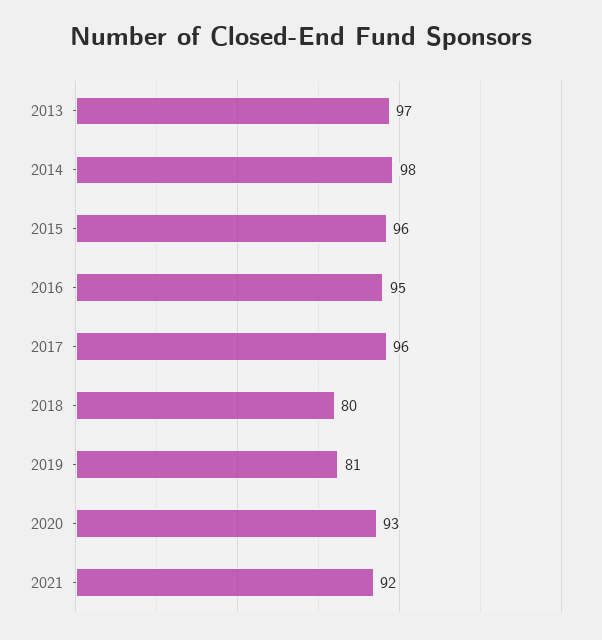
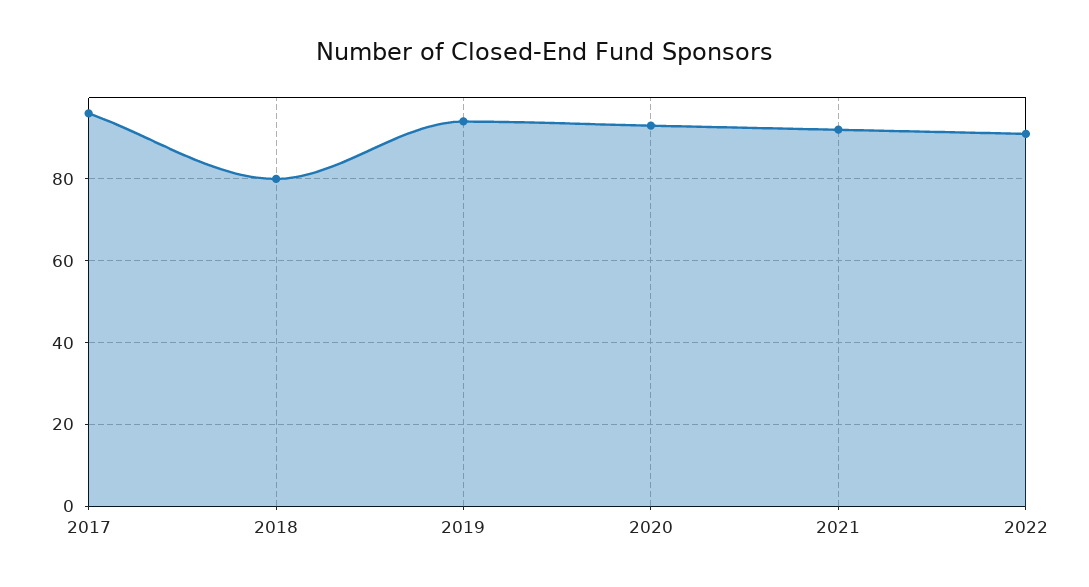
2013: 97 -> none
2014: 98 -> none
2015: 96 -> none
2016: 95 -> none
2019: 81 -> 95
2022: none -> 90

